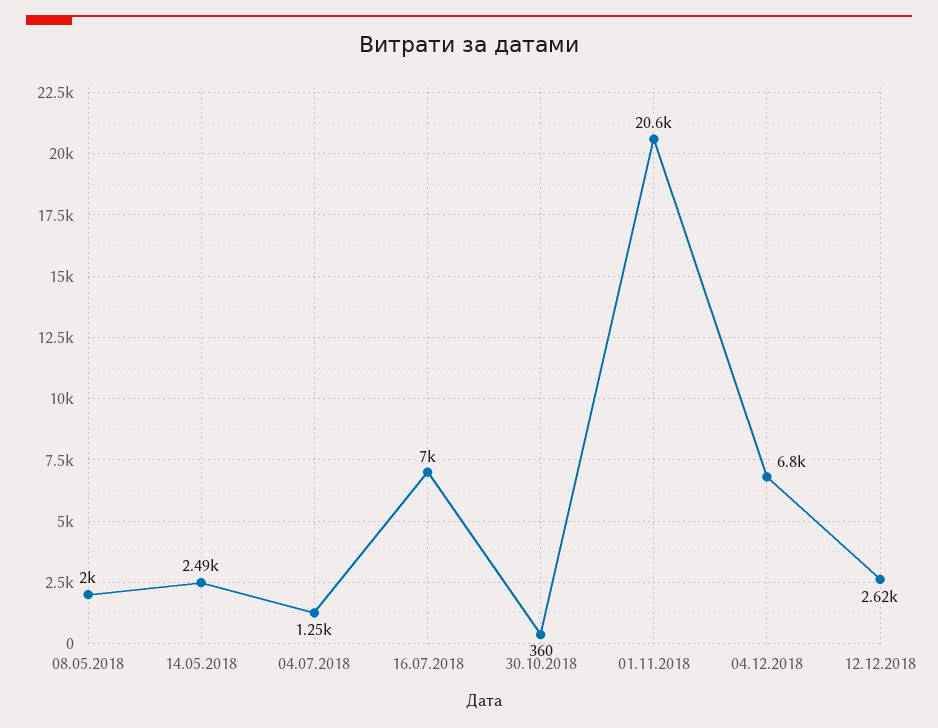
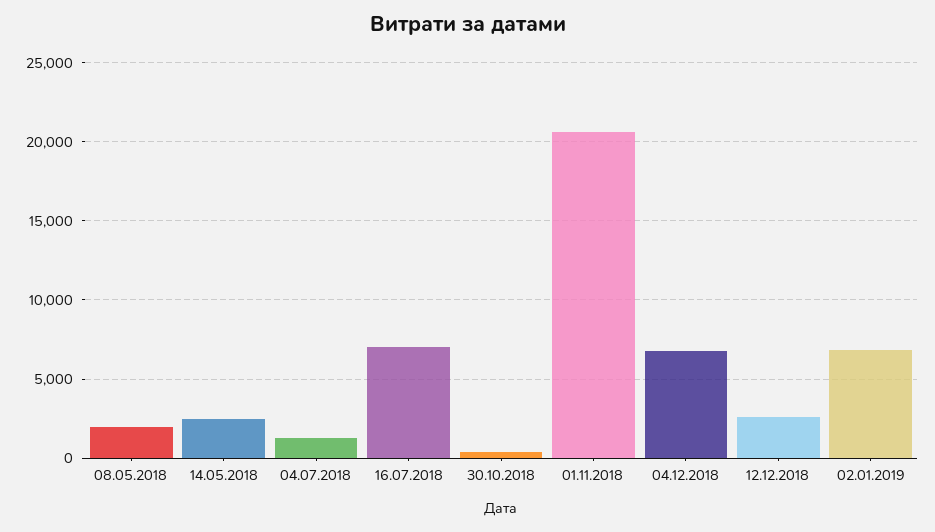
02.01.2019: none -> 7000

